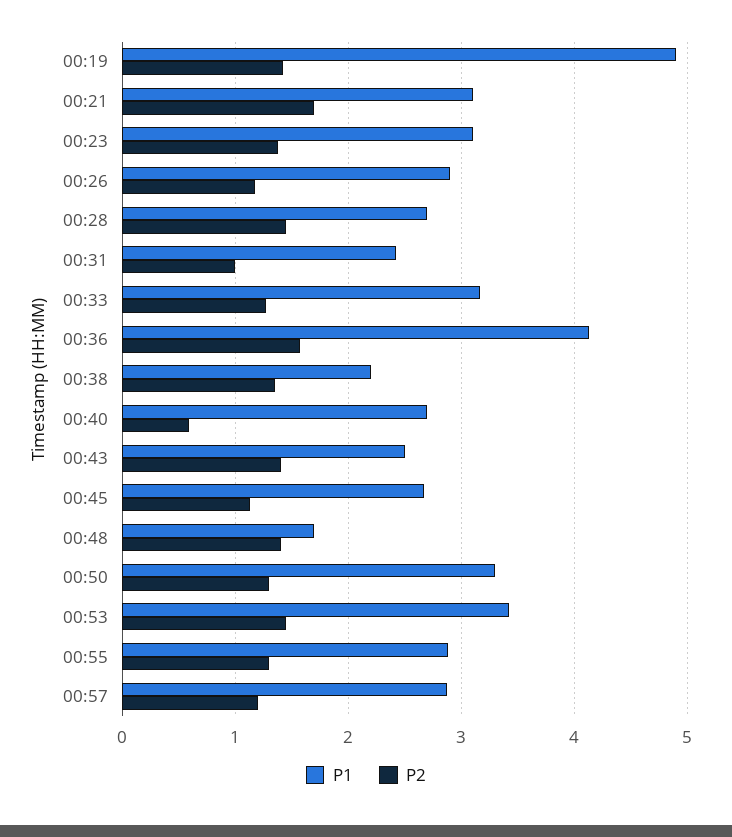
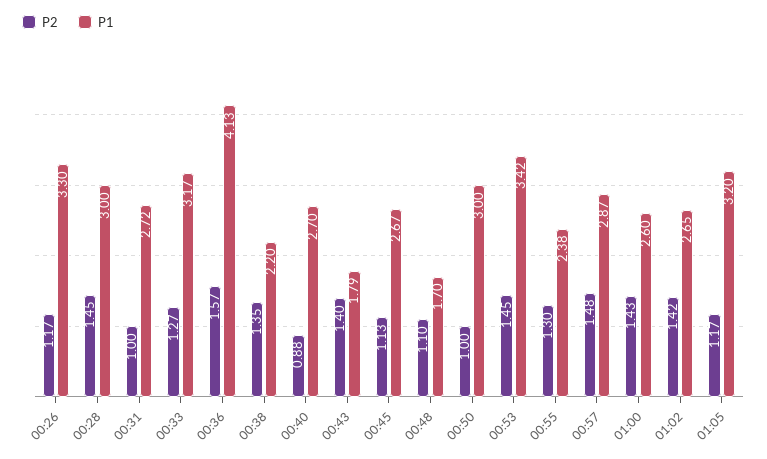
P1, 00:19: 4.9 -> none
P2, 00:19: 1.4 -> none
P1, 00:21: 3.1 -> none
P2, 00:21: 1.7 -> none
P1, 00:23: 3.1 -> none
P2, 00:23: 1.4 -> none
P1, 00:26: 2.9 -> 3.3
P1, 00:28: 2.7 -> 3
P1, 00:31: 2.4 -> 2.72
P2, 00:40: 0.6 -> 0.88
P1, 00:43: 2.5 -> 1.79
P2, 00:48: 1.4 -> 1.1
P1, 00:50: 3.3 -> 3
P2, 00:50: 1.3 -> 1
P1, 00:55: 2.9 -> 2.38
P2, 00:57: 1.2 -> 1.48
P2, 01:00: none -> 1.43
P1, 01:00: none -> 2.6
P2, 01:02: none -> 1.42
P1, 01:02: none -> 2.65
P2, 01:05: none -> 1.17
P1, 01:05: none -> 3.2

